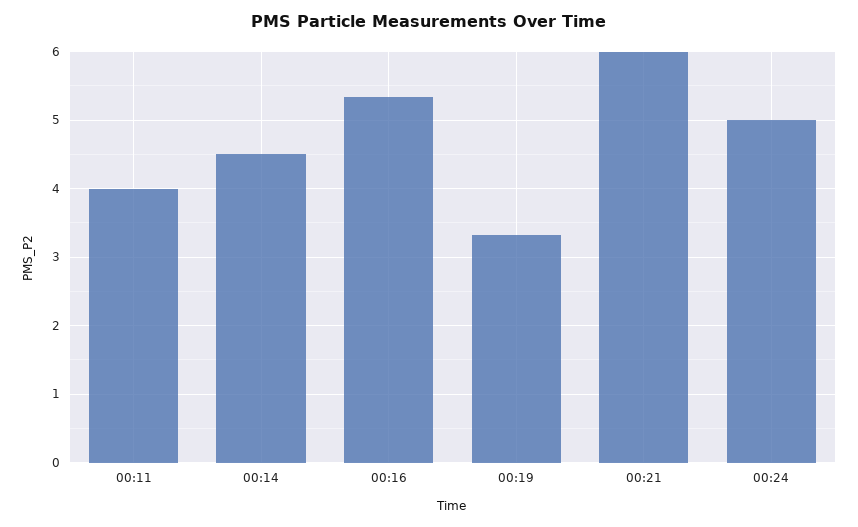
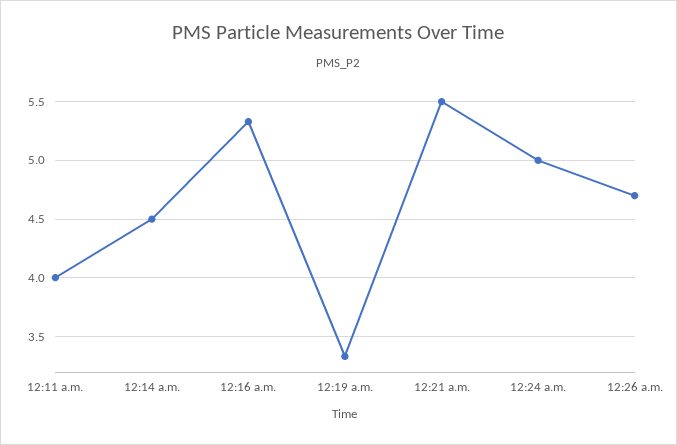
00:21: 6 -> 5.5
12:26 a.m.: none -> 4.7

